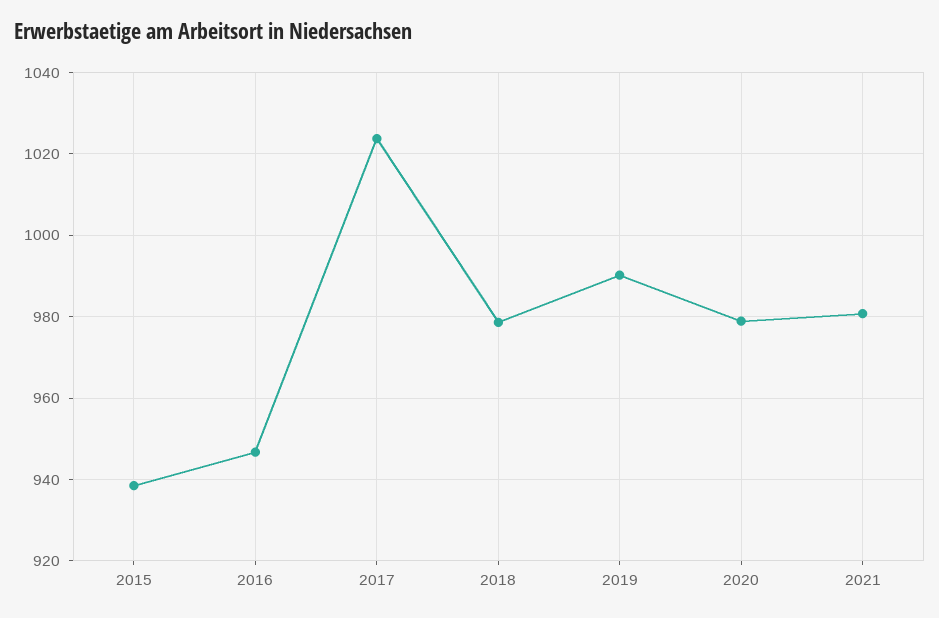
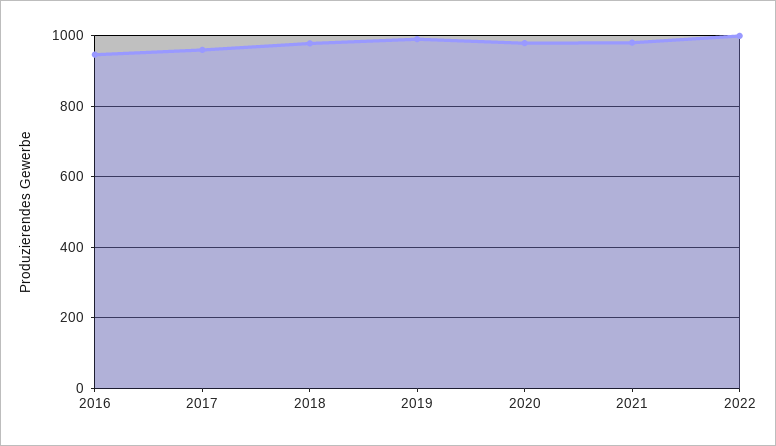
2015: 938 -> none
2017: 1024 -> 960
2022: none -> 1000

